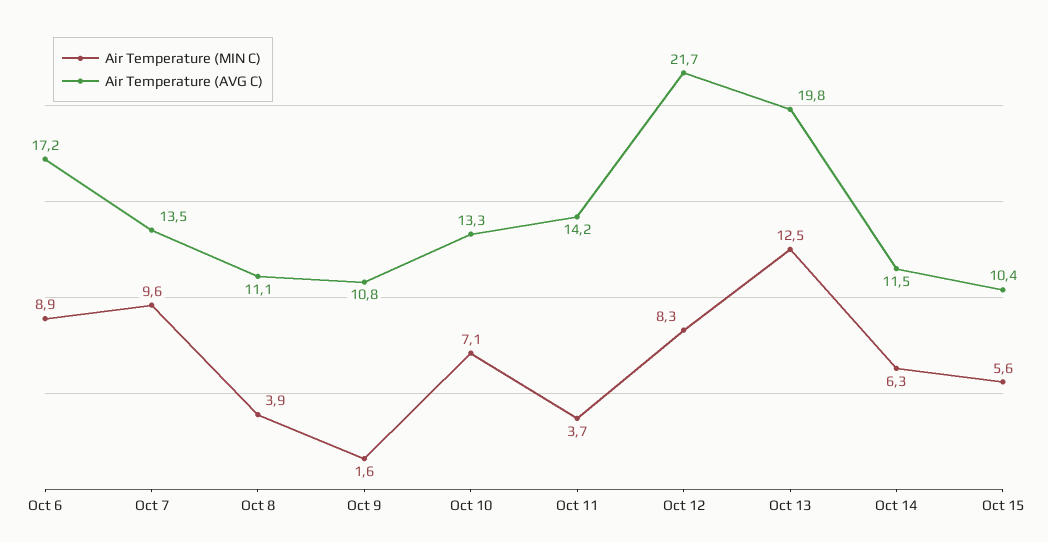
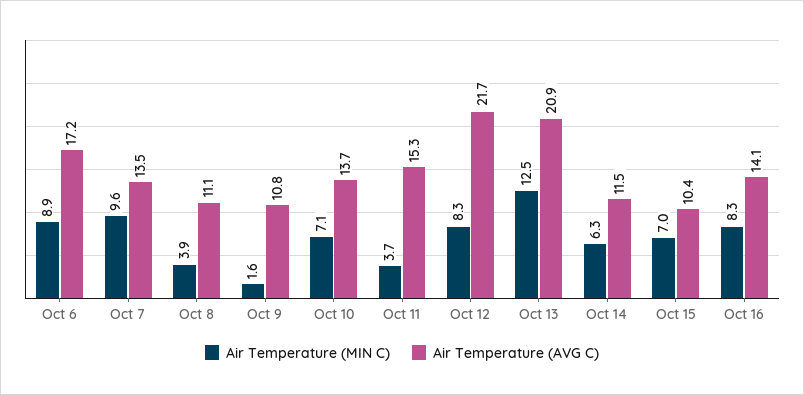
Air Temperature (AVG C), Oct 10: 13.3 -> 13.7
Air Temperature (AVG C), Oct 11: 14.2 -> 15.3
Air Temperature (AVG C), Oct 13: 19.8 -> 20.9
Air Temperature (MIN C), Oct 15: 5.6 -> 7
Air Temperature (MIN C), Oct 16: none -> 8.3
Air Temperature (AVG C), Oct 16: none -> 14.1

